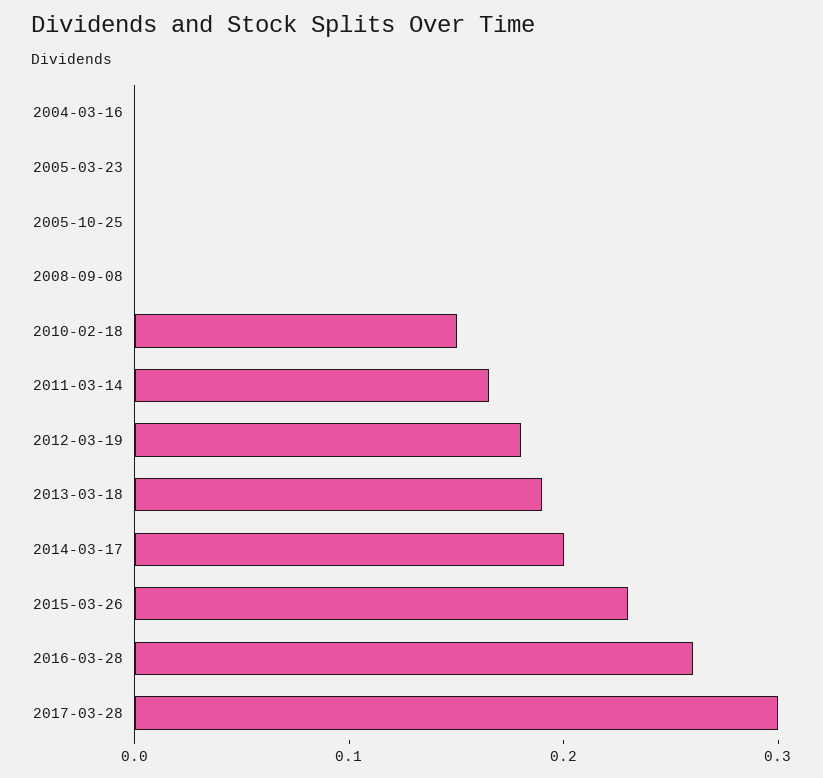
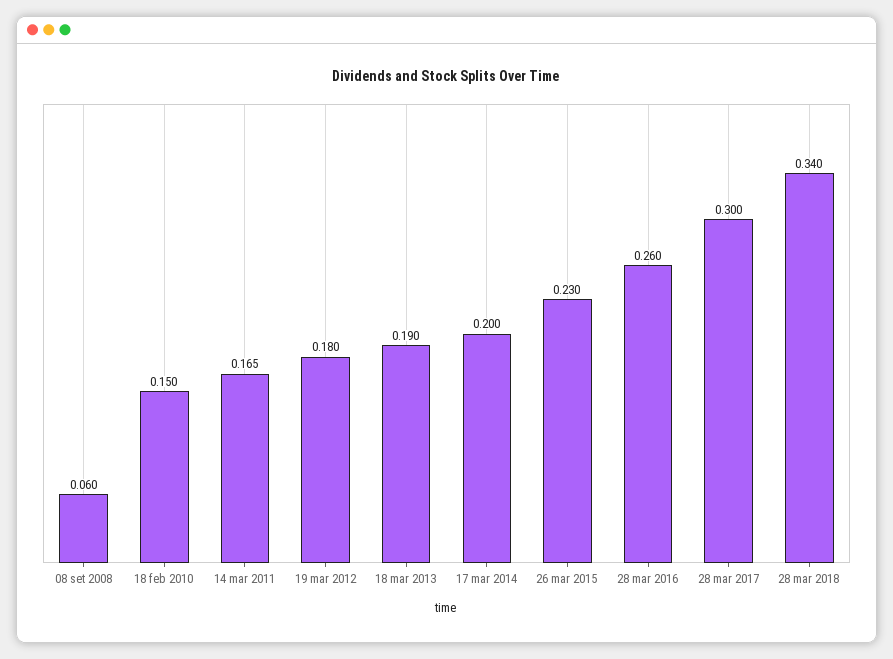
2004-03-16: 0 -> none
2005-03-23: 0 -> none
2005-10-25: 0 -> none
2008-09-08: 0 -> 0.06
28 mar 2018: none -> 0.34

